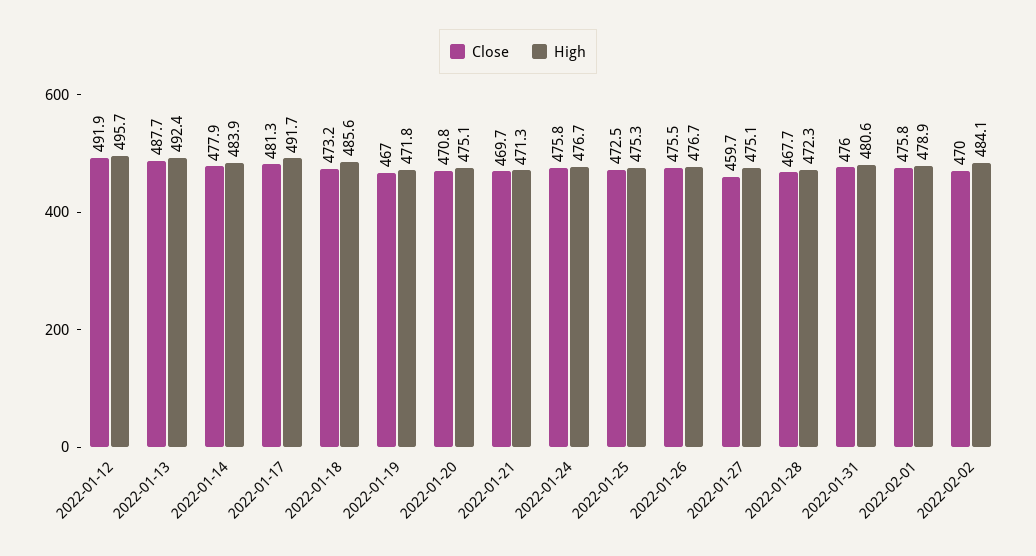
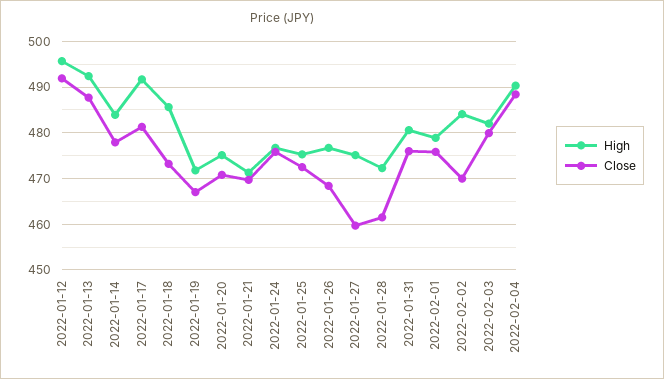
Close, 2022-01-26: 475.5 -> 468
Close, 2022-01-28: 467.7 -> 462
High, 2022-02-03: none -> 482
Close, 2022-02-03: none -> 480
High, 2022-02-04: none -> 490
Close, 2022-02-04: none -> 488

